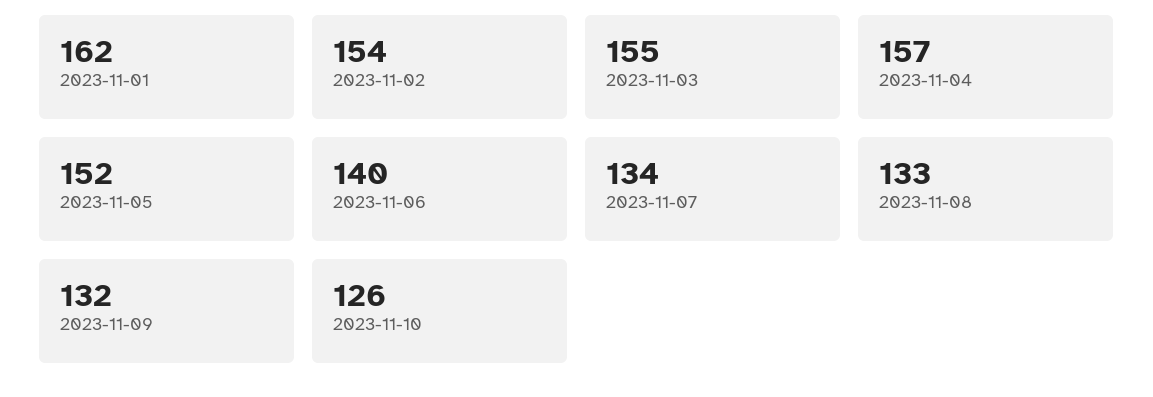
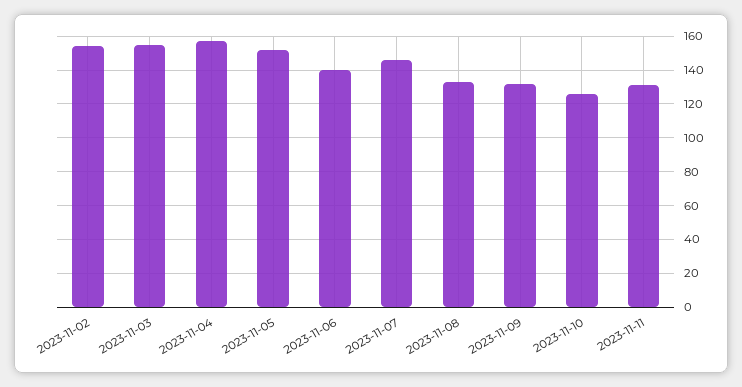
2023-11-01: 162 -> none
2023-11-07: 134 -> 145
2023-11-11: none -> 130

